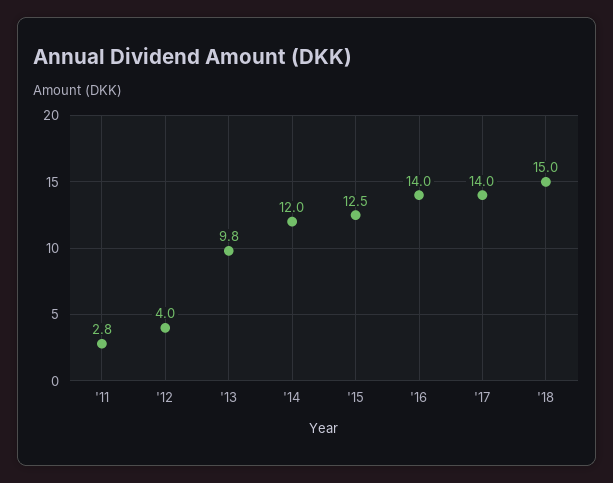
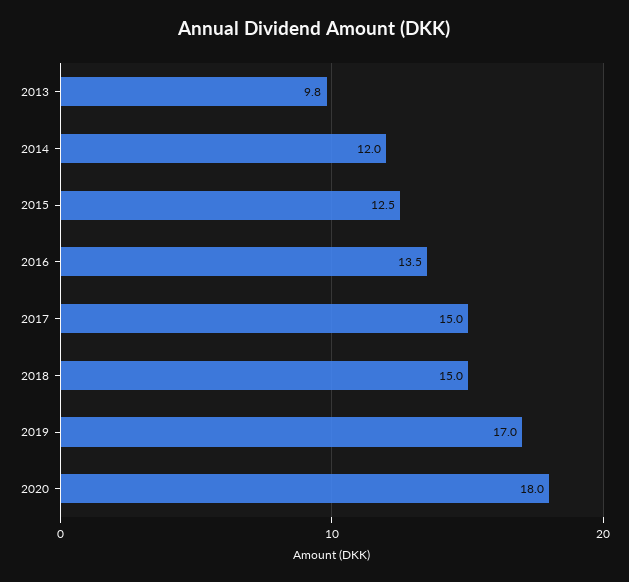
'11: 2.8 -> none
'12: 4 -> none
'16: 14 -> 13.5
'17: 14 -> 15
2019: none -> 17
2020: none -> 18

